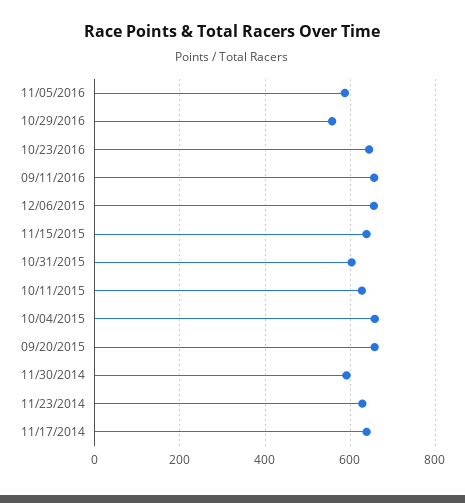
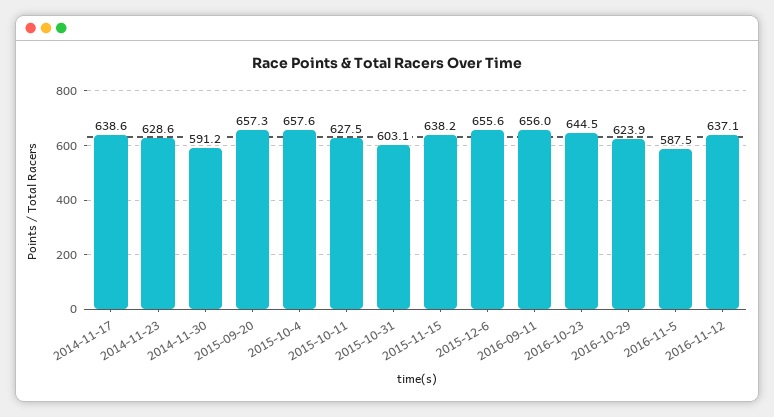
10/29/2016: 560 -> 623.9
2016-11-12: none -> 637.1

